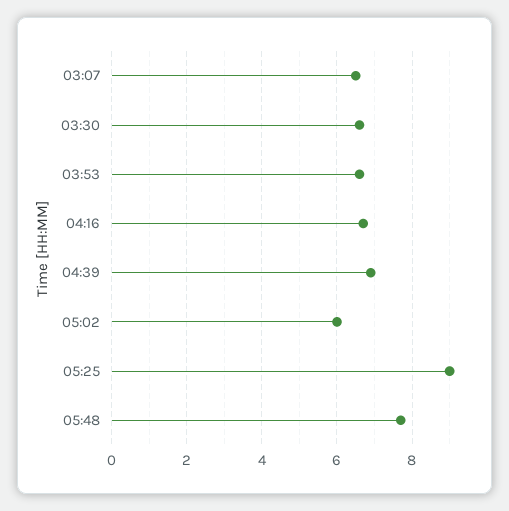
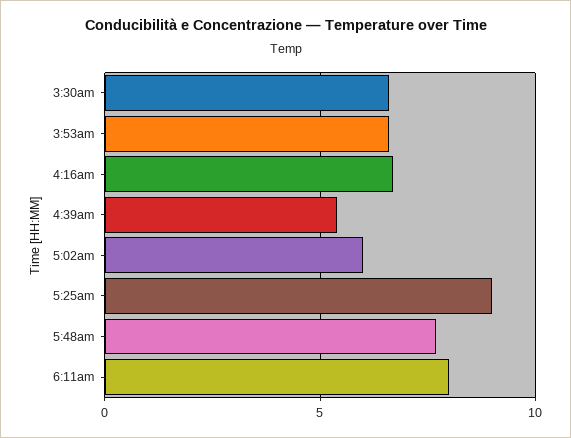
03:07: 6.5 -> none
04:39: 7 -> 5.5
6:11am: none -> 8

